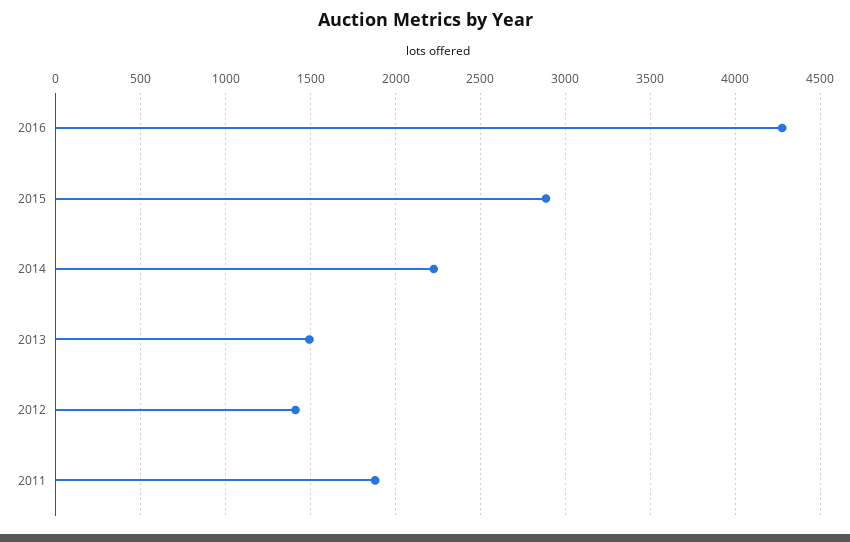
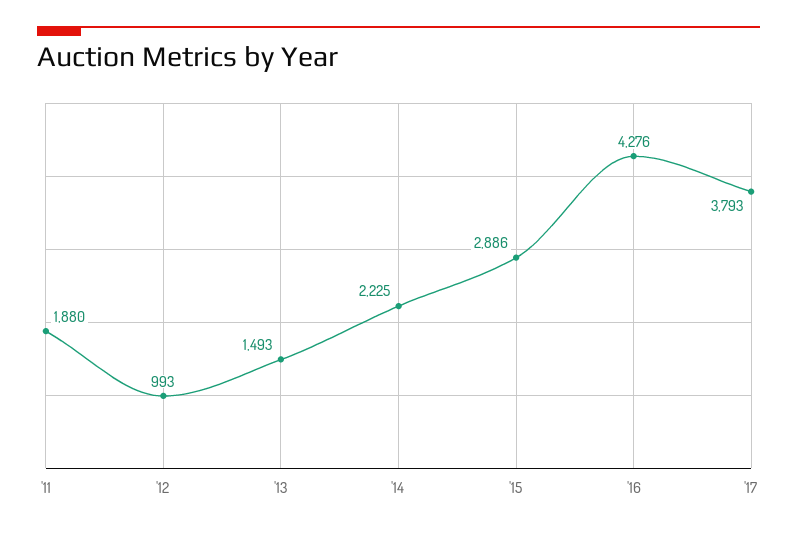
2012: 1400 -> 993
'17: none -> 3793

